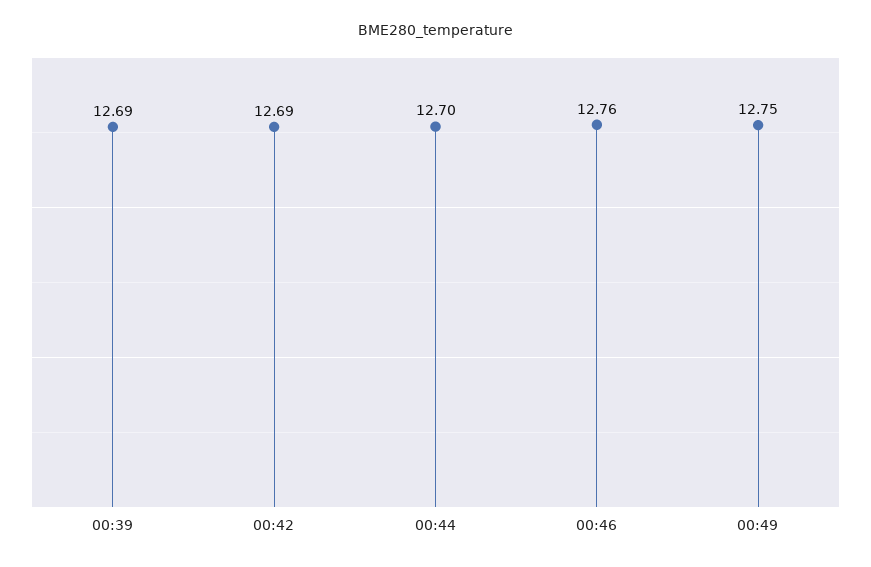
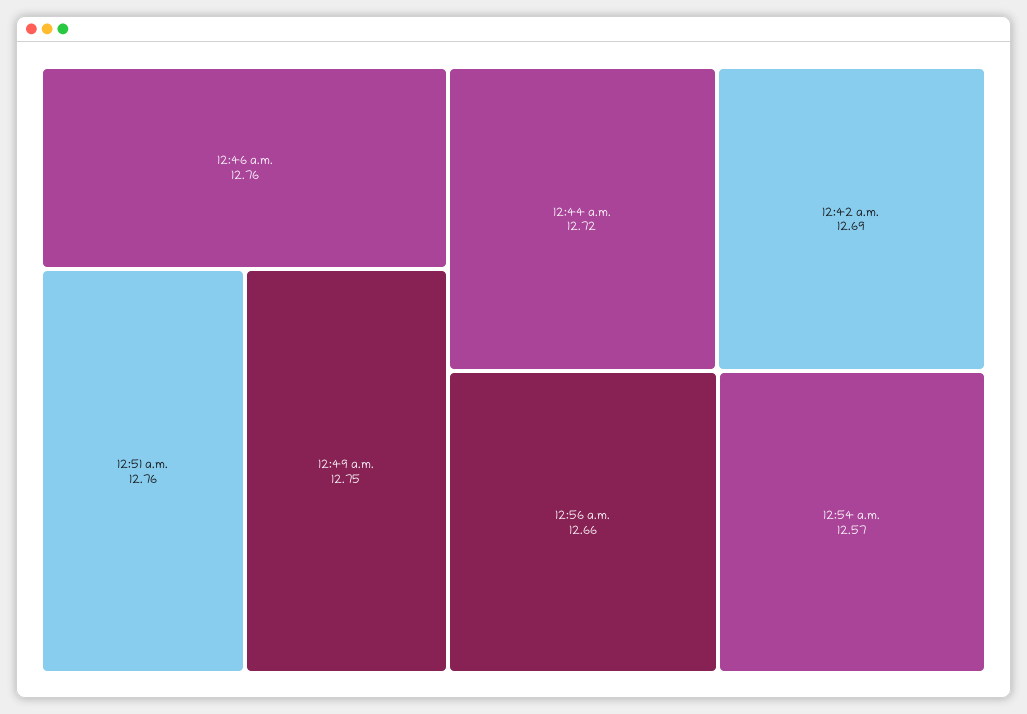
00:39: 12.69 -> none
00:44: 12.7 -> 12.72
12:51 a.m.: none -> 12.76
12:56 a.m.: none -> 12.66
12:54 a.m.: none -> 12.57

